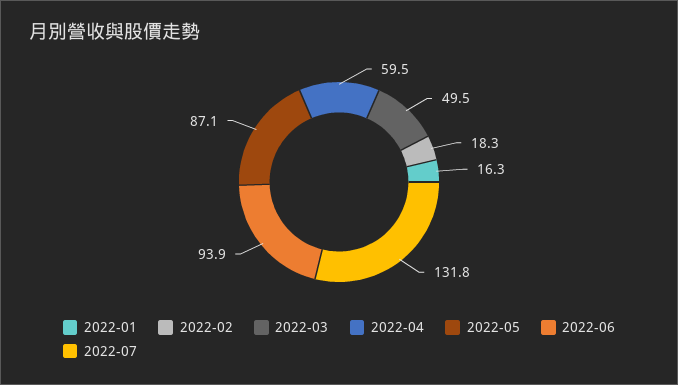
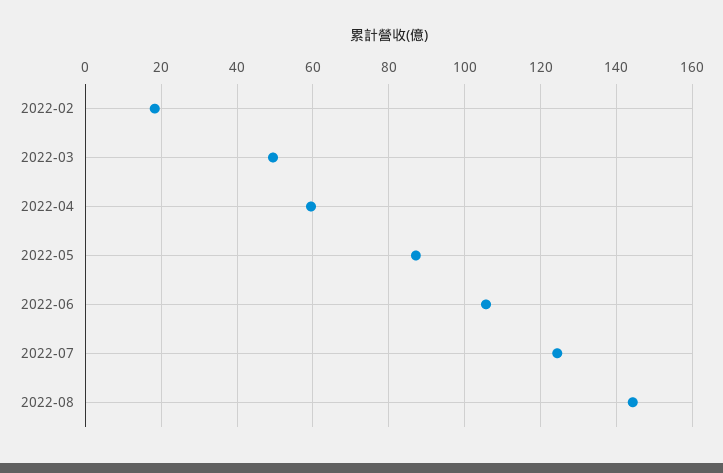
2022-01: 16.3 -> none
2022-06: 93.9 -> 106
2022-07: 131.8 -> 124
2022-08: none -> 144

